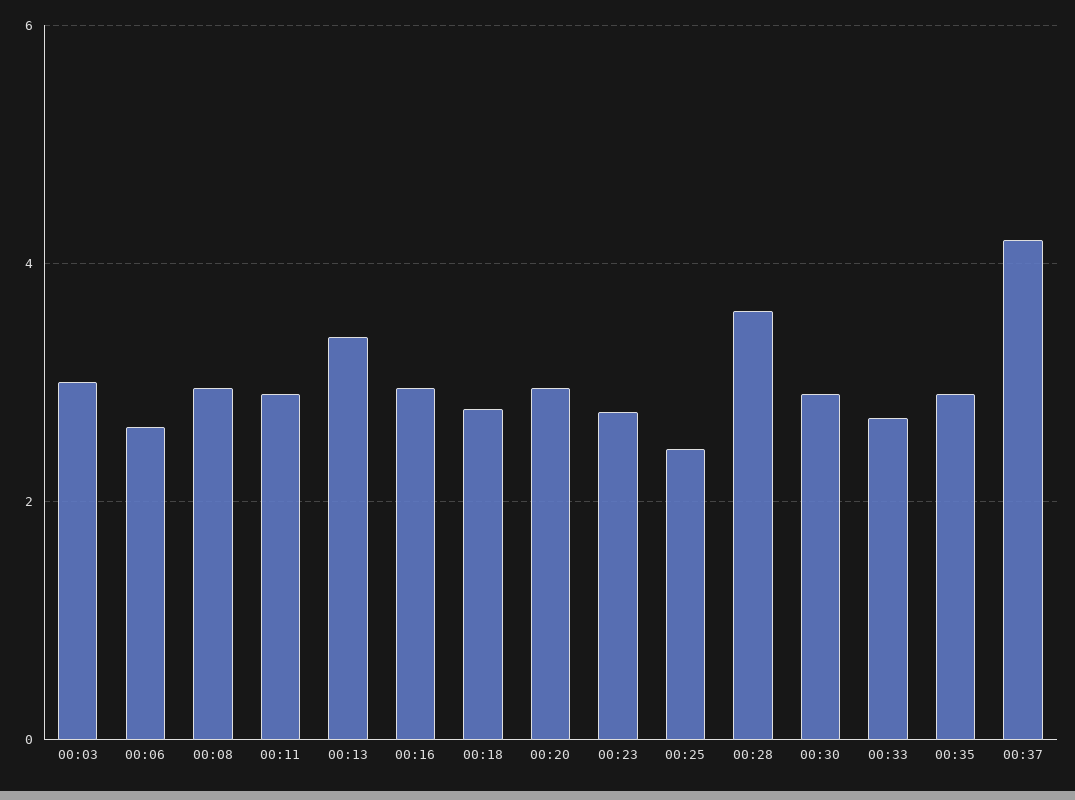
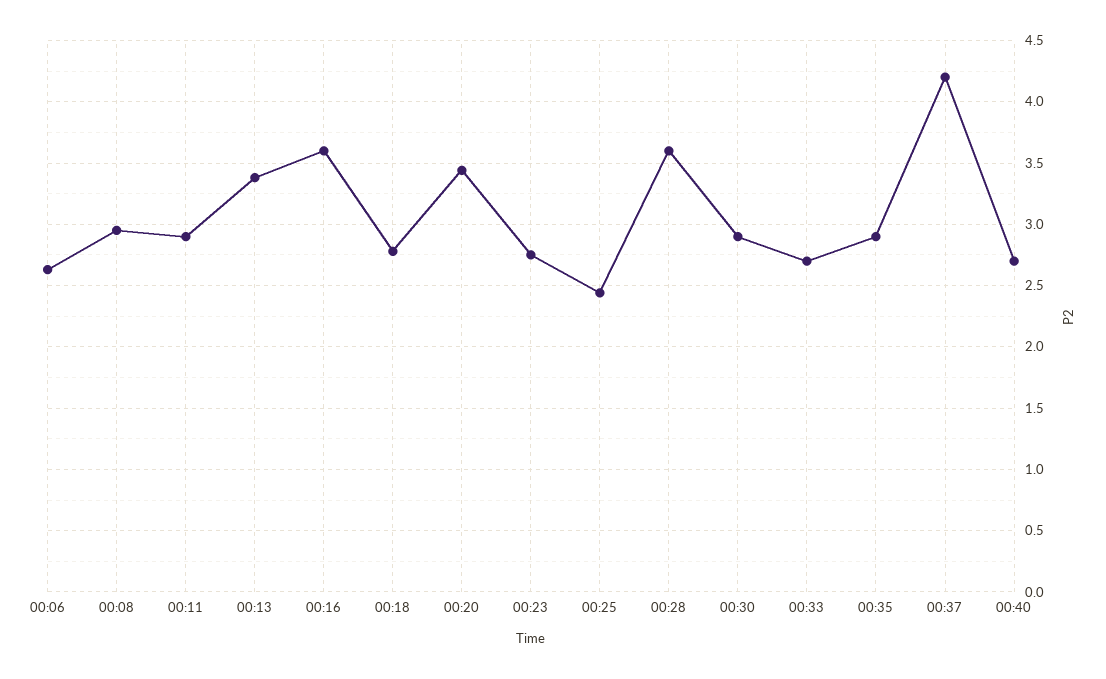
00:03: 3 -> none
00:16: 3 -> 3.6
00:20: 3 -> 3.45
00:40: none -> 2.7

